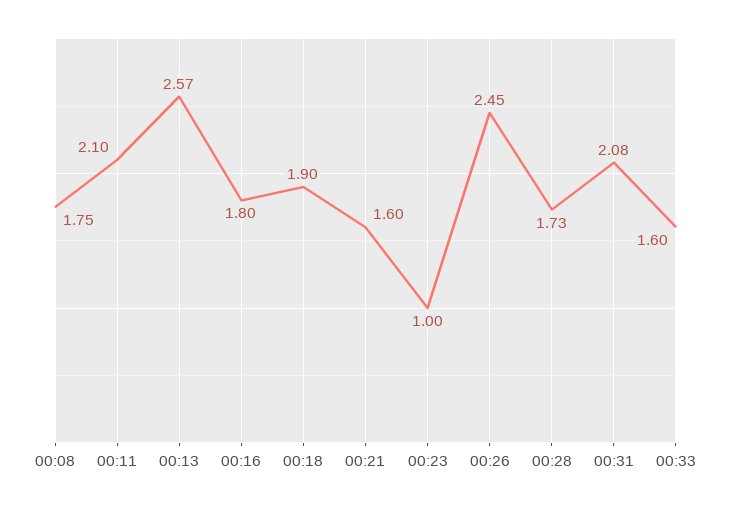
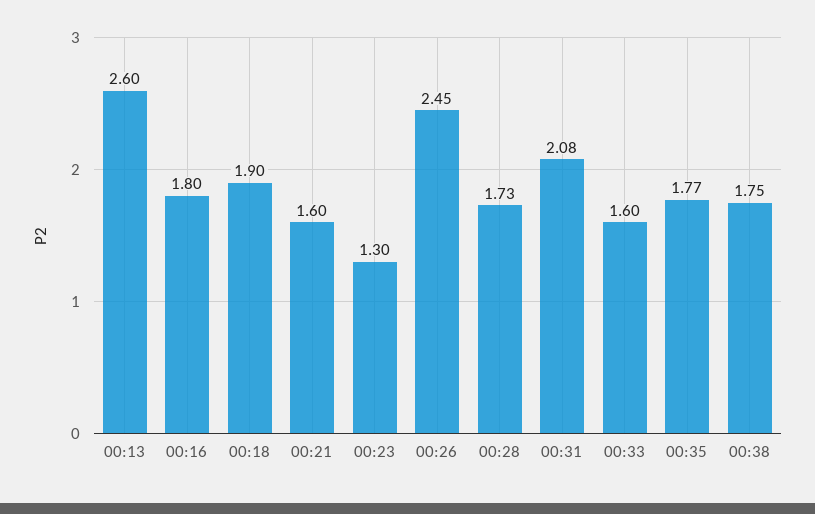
00:08: 1.75 -> none
00:11: 2.1 -> none
00:13: 2.57 -> 2.6
00:23: 1 -> 1.3
00:35: none -> 1.77
00:38: none -> 1.75

